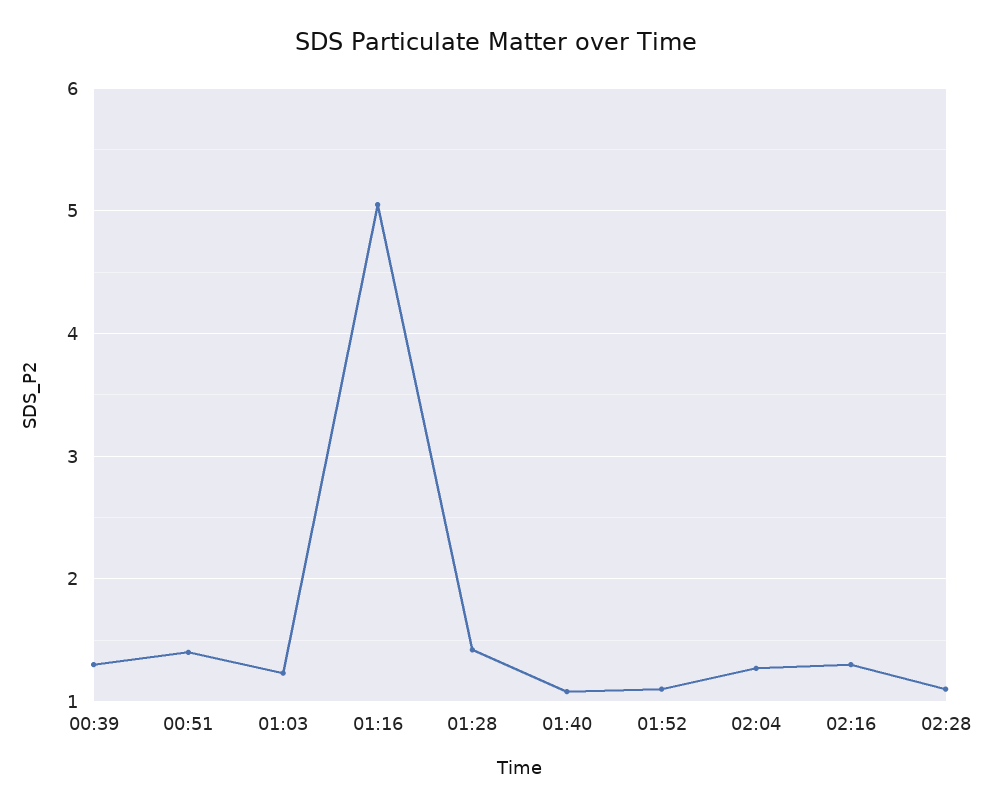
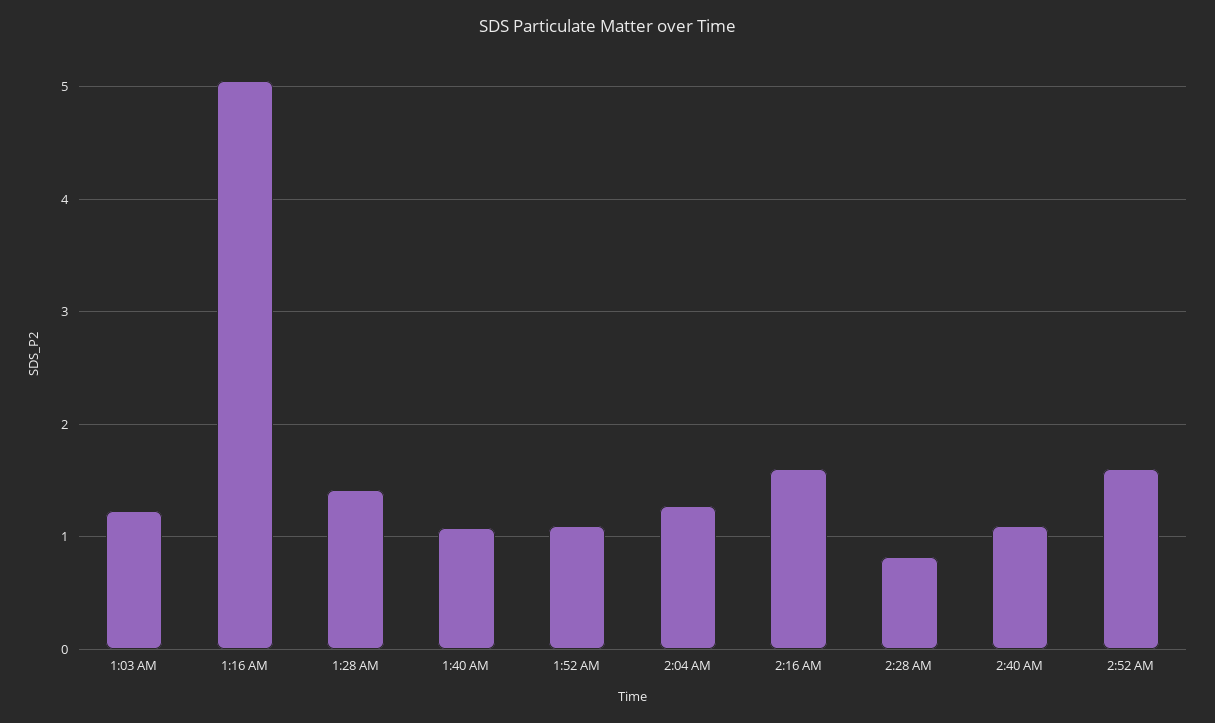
00:39: 1.3 -> none
00:51: 1.4 -> none
02:16: 1.3 -> 1.6
02:28: 1.1 -> 0.8
2:40 AM: none -> 1.1
2:52 AM: none -> 1.6

